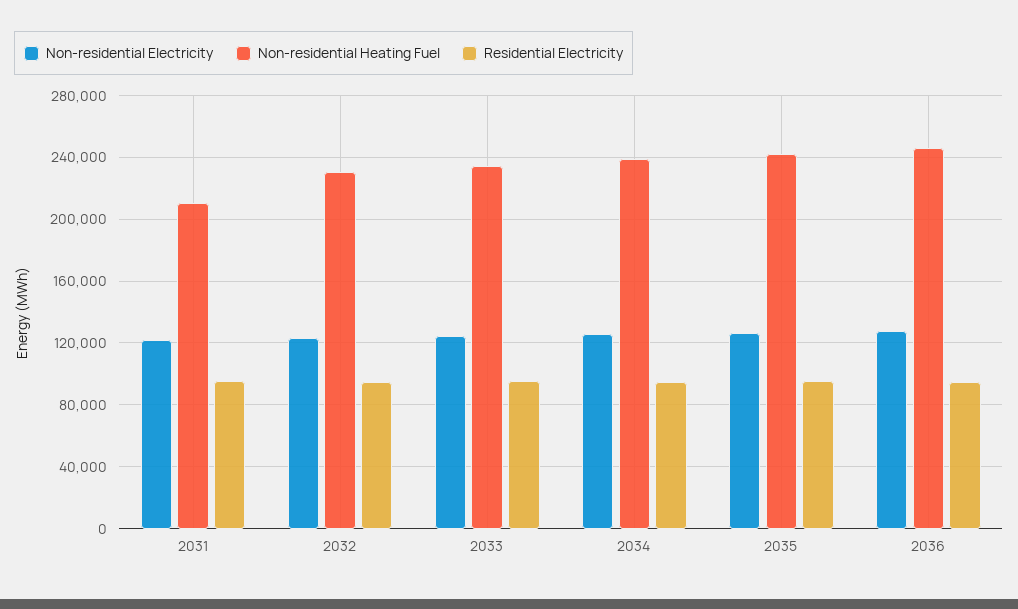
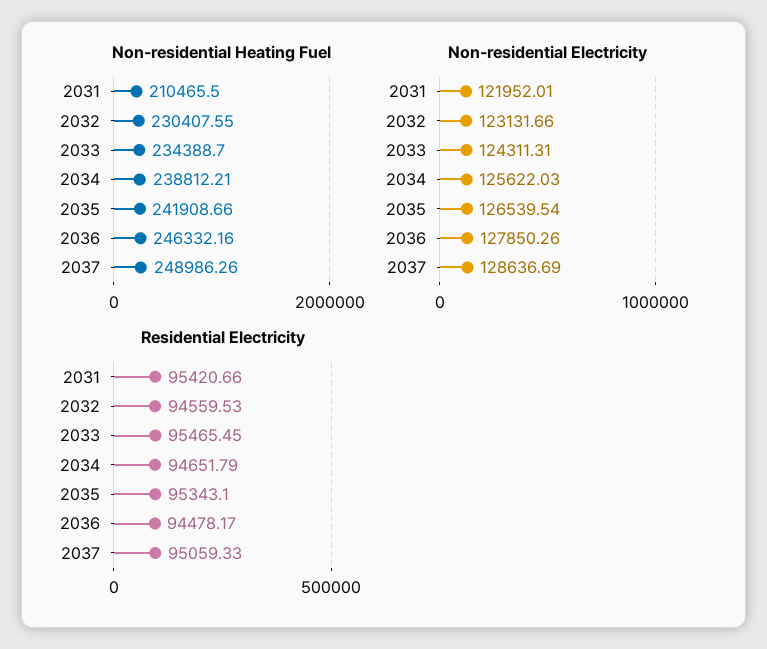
Non-residential Heating Fuel, 2037: none -> 248986.26
Non-residential Electricity, 2037: none -> 128636.69
Residential Electricity, 2037: none -> 95059.33

